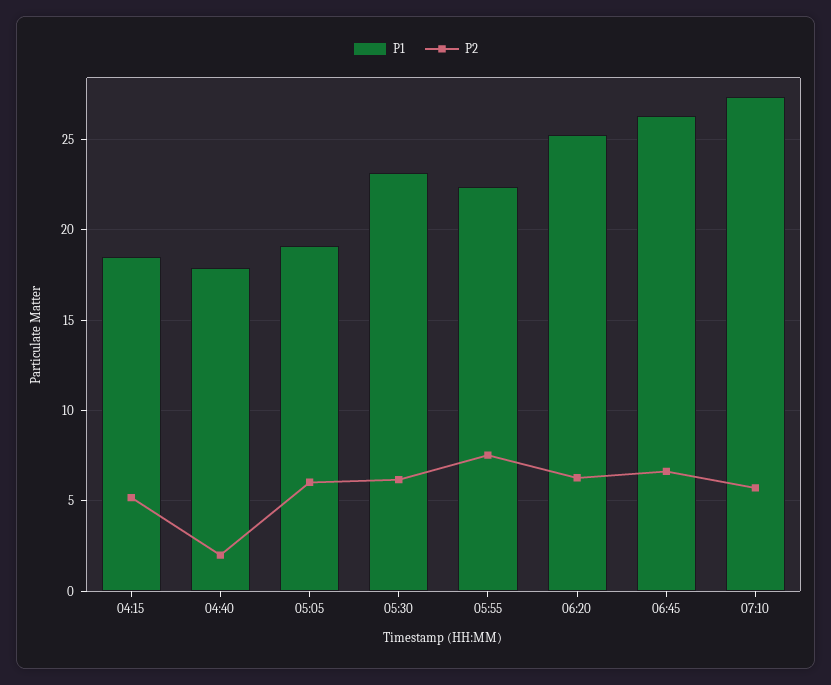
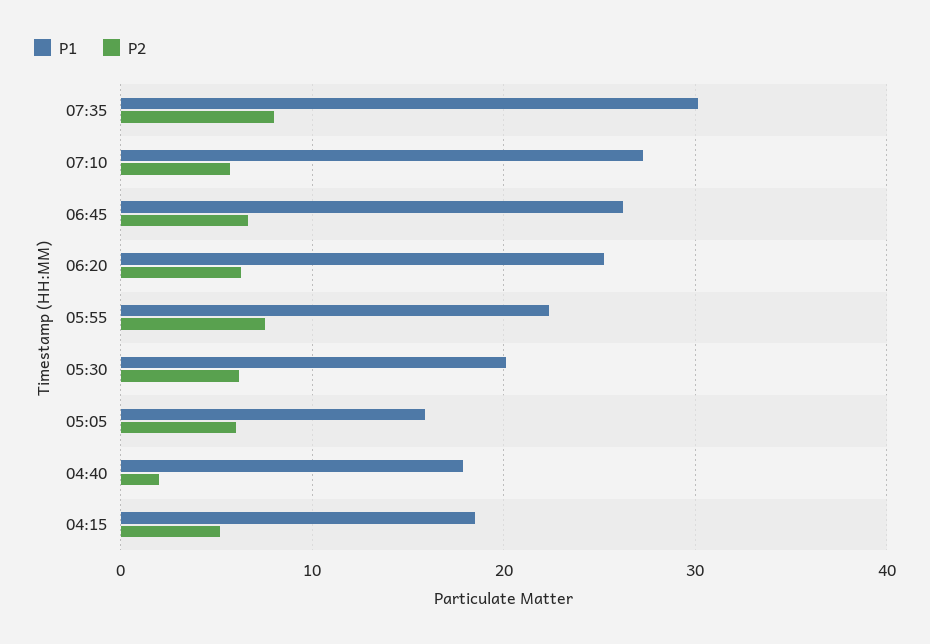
P1, 05:05: 19 -> 16
P1, 05:30: 23 -> 20
P1, 07:35: none -> 30
P2, 07:35: none -> 8

